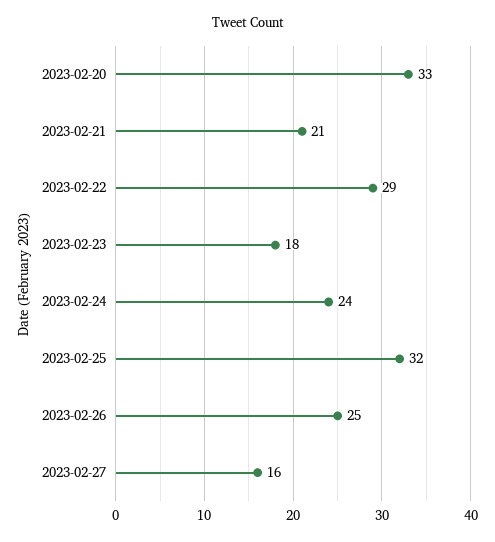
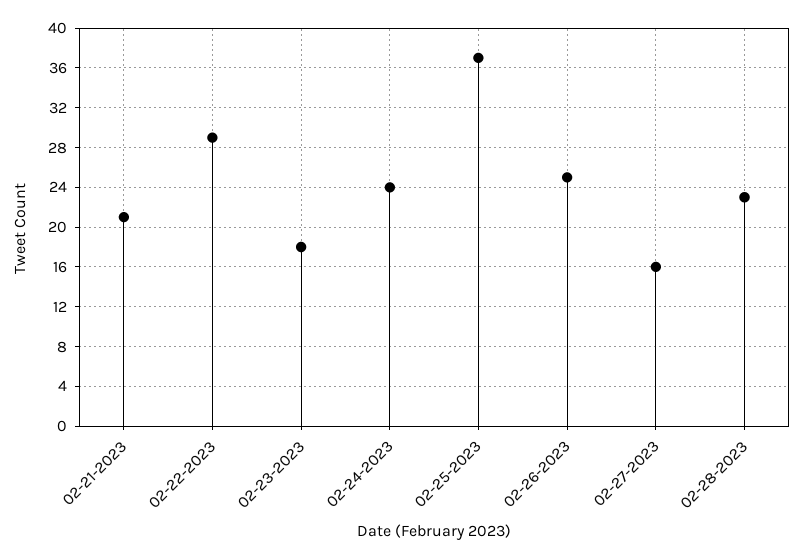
2023-02-20: 33 -> none
2023-02-25: 32 -> 37
02-28-2023: none -> 23

